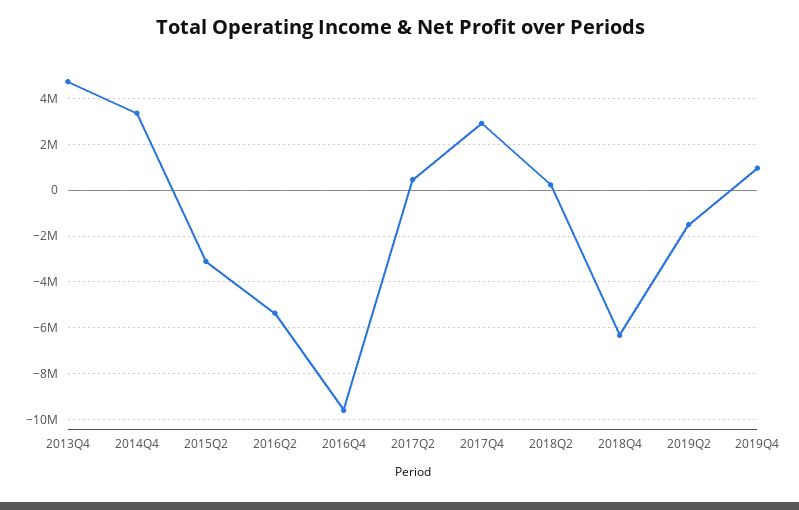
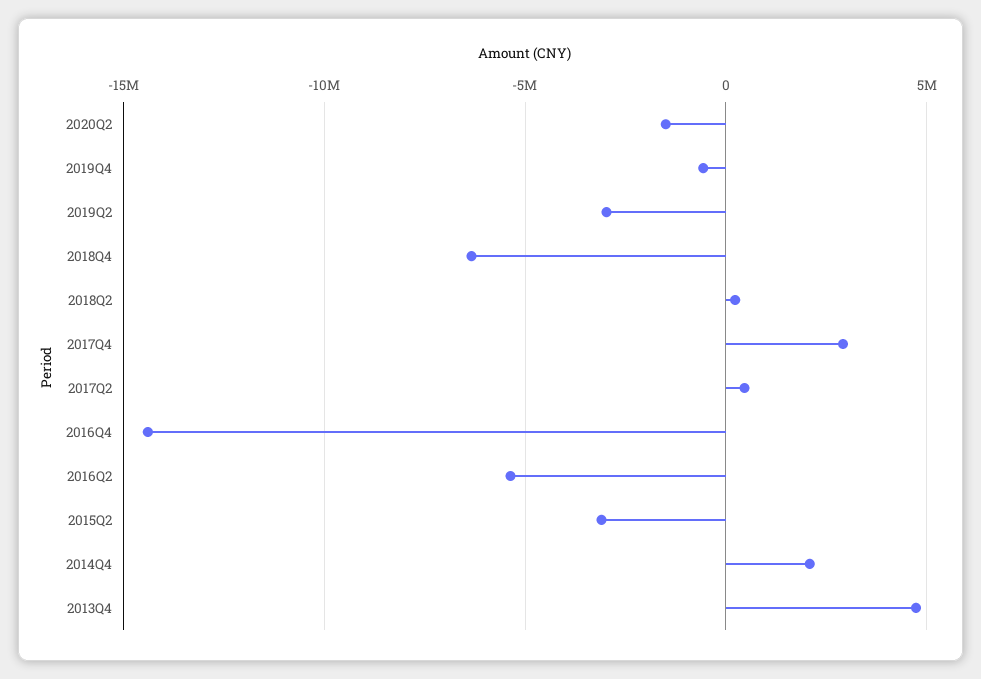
2014Q4: 3500000 -> 2000000
2016Q4: -9500000 -> -14500000
2019Q2: -1500000 -> -3000000
2019Q4: 1000000 -> -500000
2020Q2: none -> -1500000

